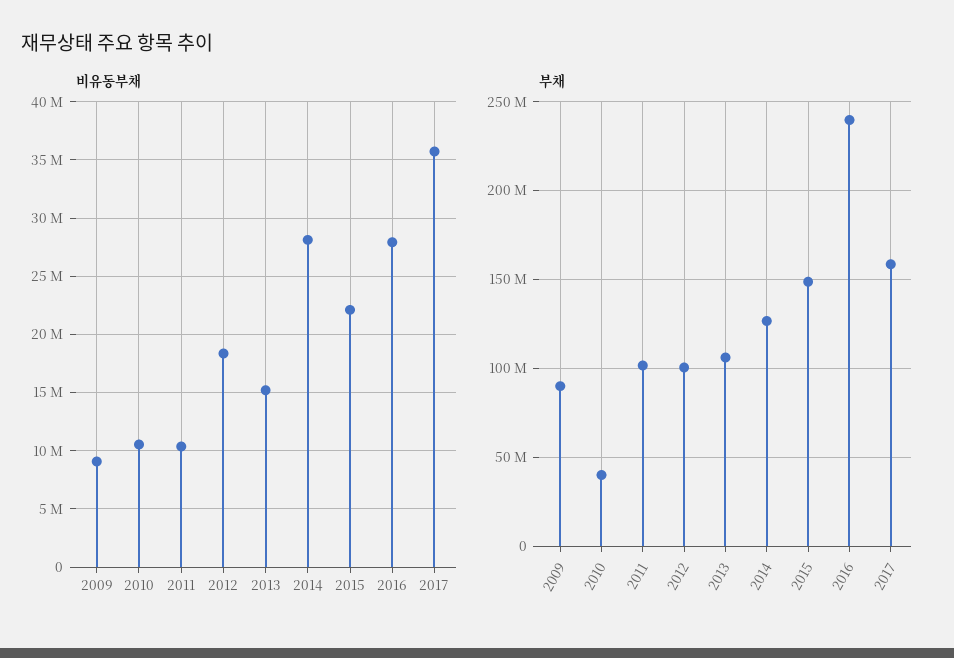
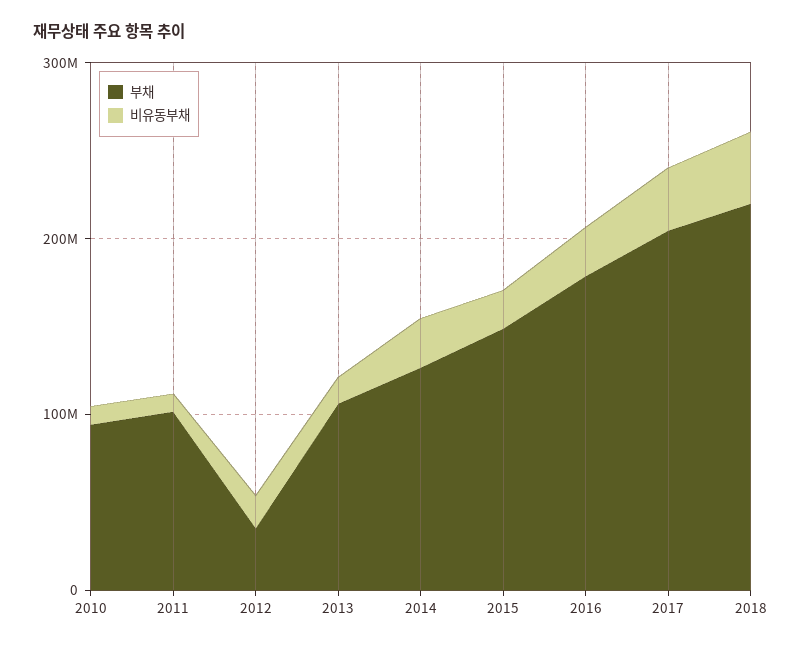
비유동부채, 2009: 9000000 -> none
부채, 2009: 90000000 -> none
부채, 2010: 40000000 -> 100000000
부채, 2012: 100000000 -> 40000000
부채, 2016: 240000000 -> 180000000
부채, 2017: 160000000 -> 200000000
부채, 2018: none -> 220000000
비유동부채, 2018: none -> 40000000

